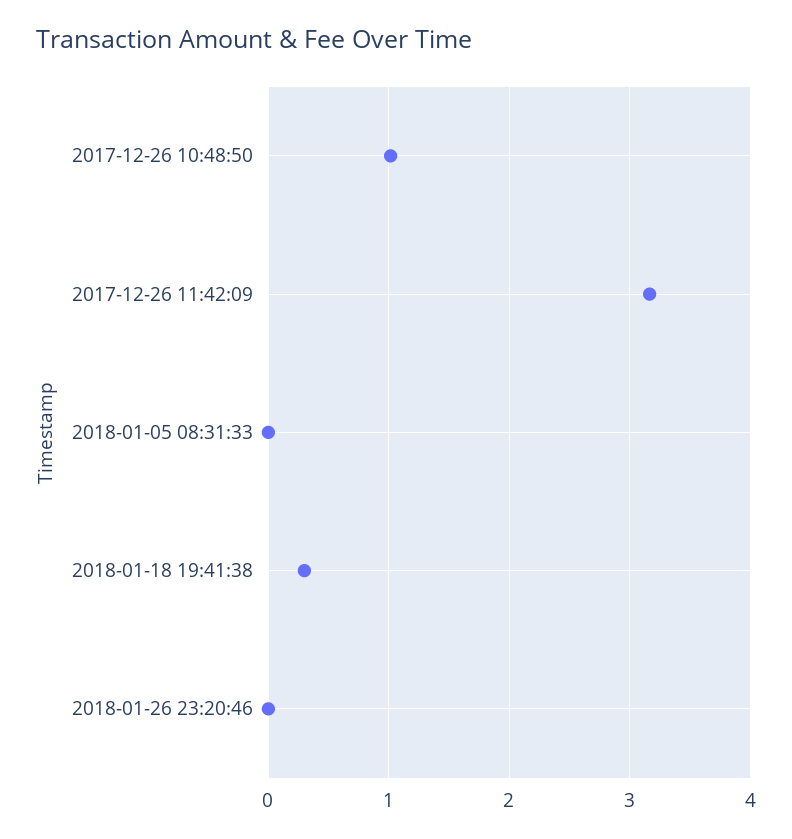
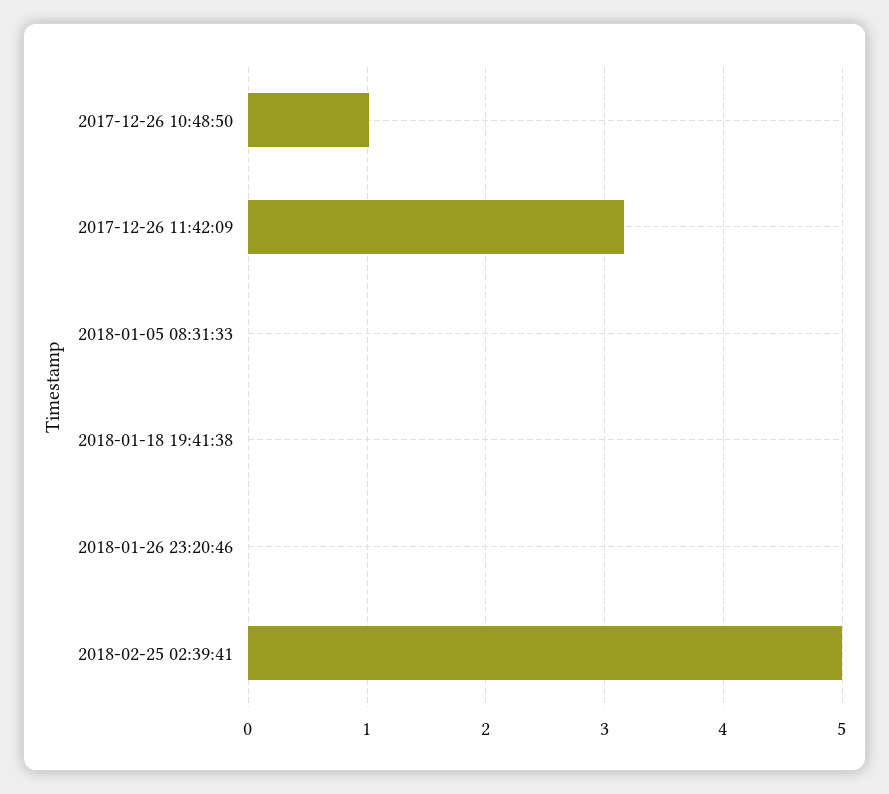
2018-01-18 19:41:38: 0.3 -> 0
2018-02-25 02:39:41: none -> 5

